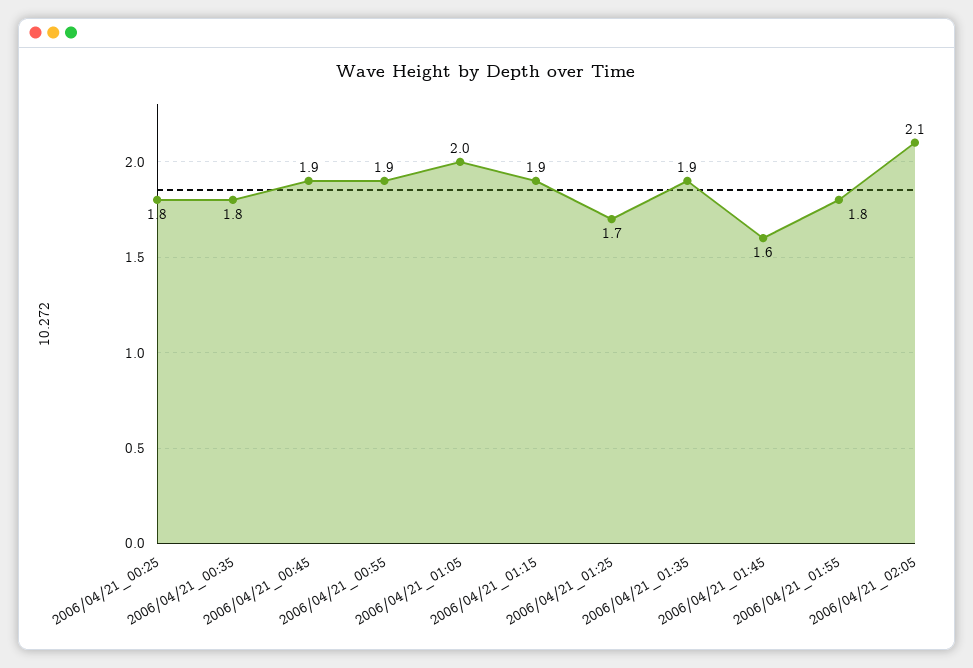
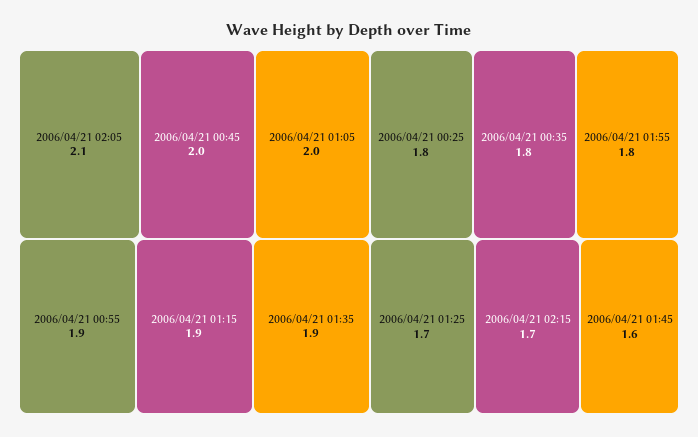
2006/04/21_00:45: 1.9 -> 2
2006/04/21 02:15: none -> 1.7

